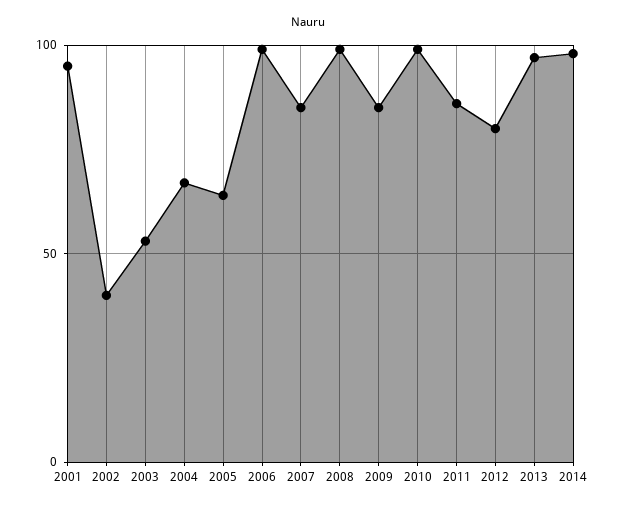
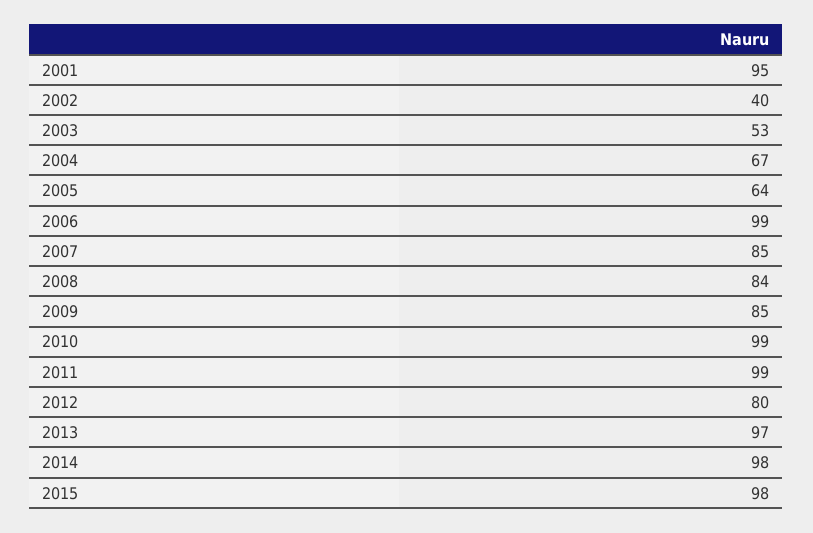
2008: 100 -> 84
2011: 85 -> 99
2015: none -> 98

